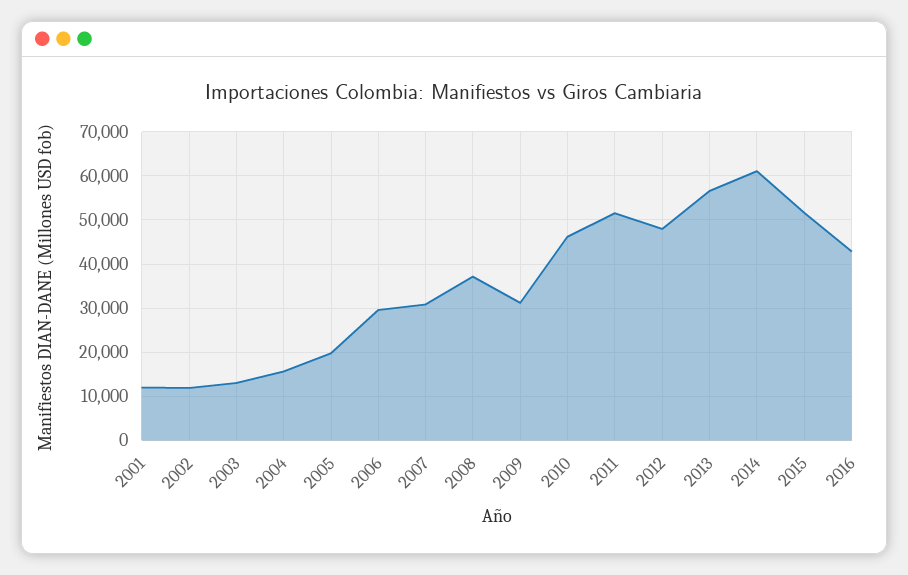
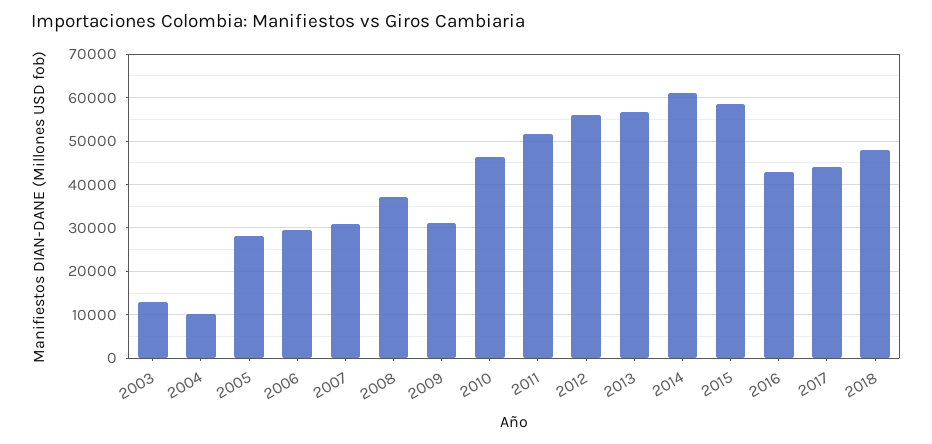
2001: 12000 -> none
2002: 12000 -> none
2004: 16000 -> 10000
2005: 20000 -> 28000
2012: 48000 -> 56000
2015: 52000 -> 58000
2017: none -> 44000
2018: none -> 48000

